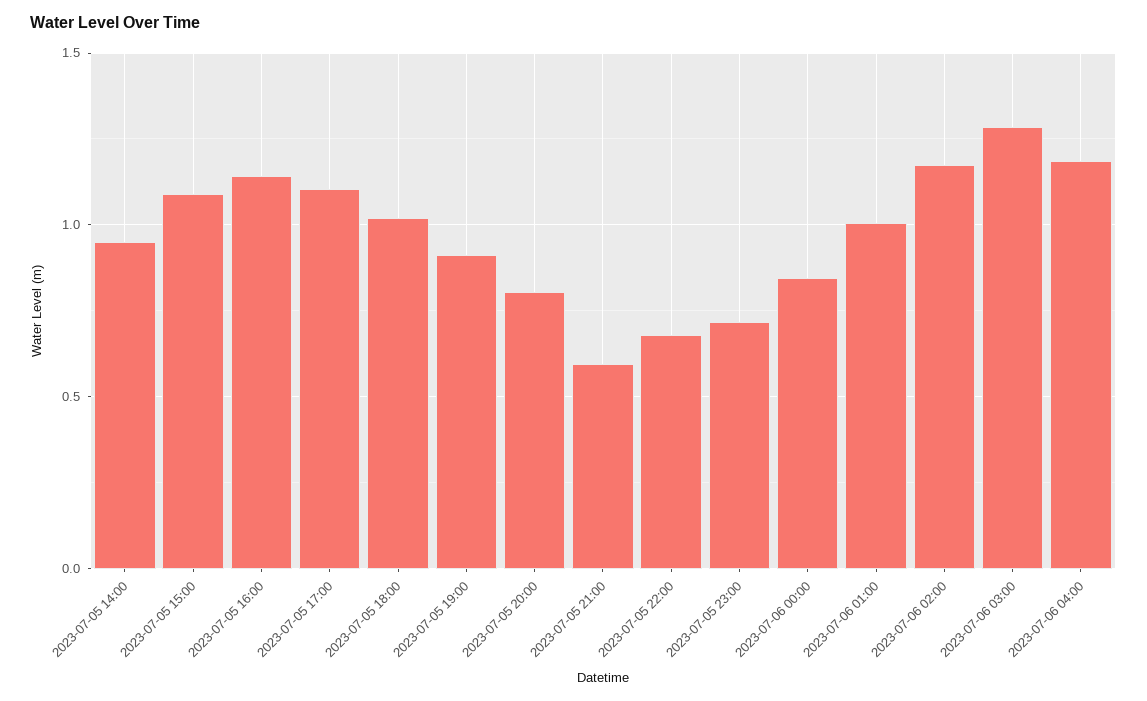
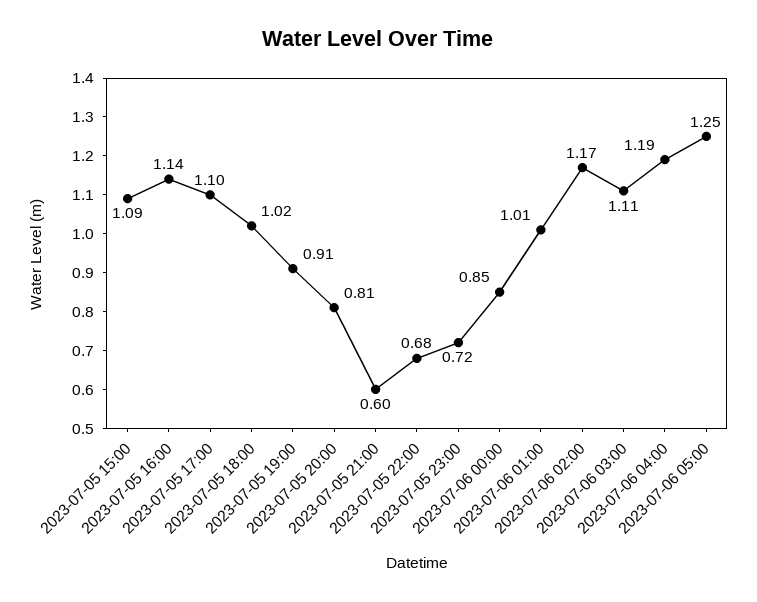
2023-07-05 14:00: 0.95 -> none
2023-07-06 03:00: 1.3 -> 1.11
2023-07-06 05:00: none -> 1.25

